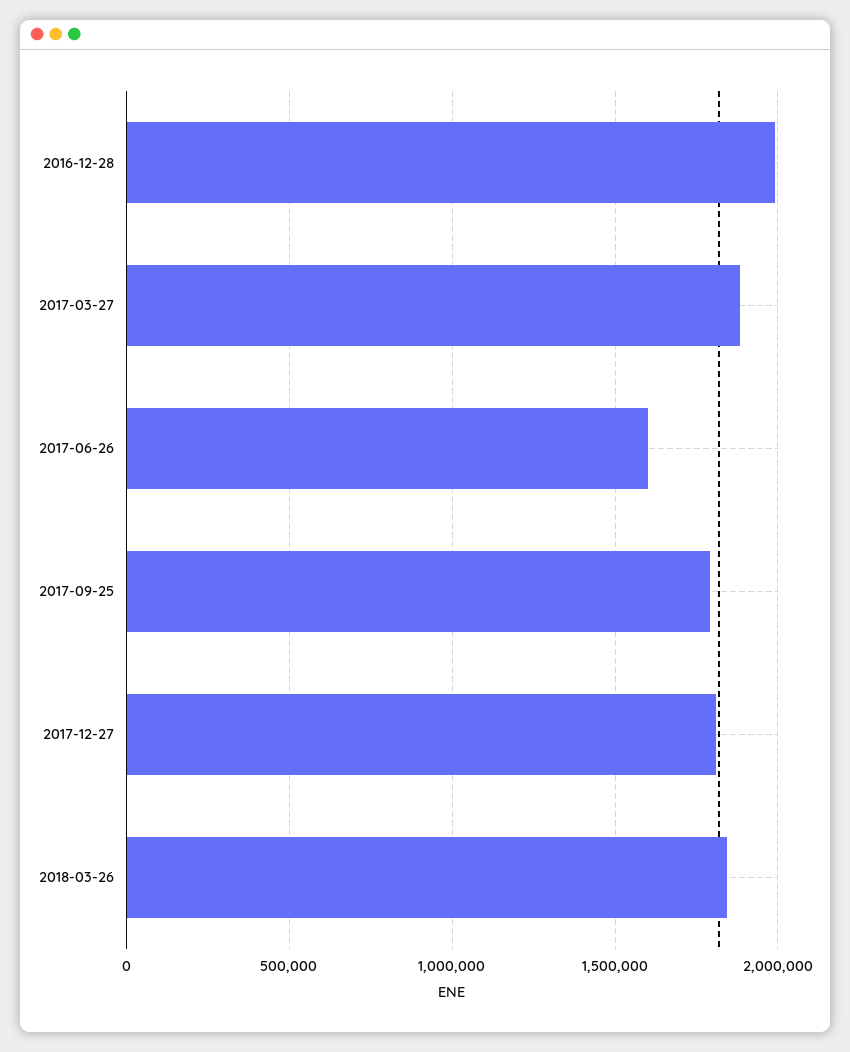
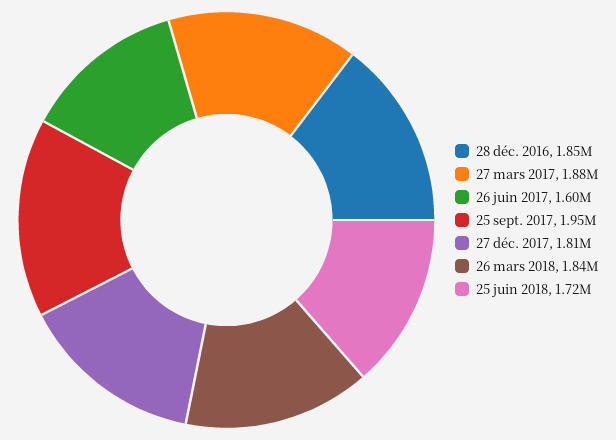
2016-12-28: 2000000 -> 1850000
2017-09-25: 1800000 -> 1950000
25 juin 2018: none -> 1720000

